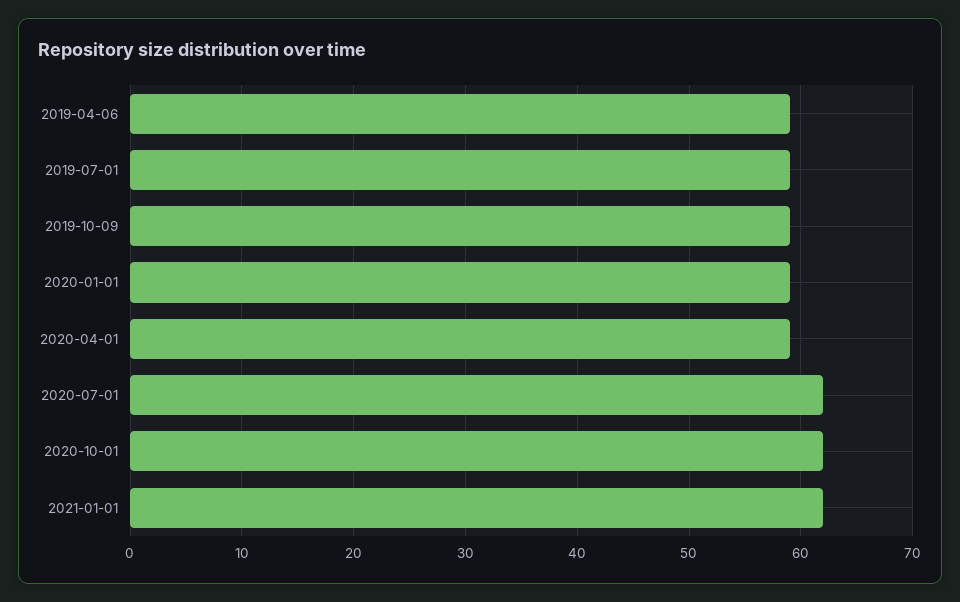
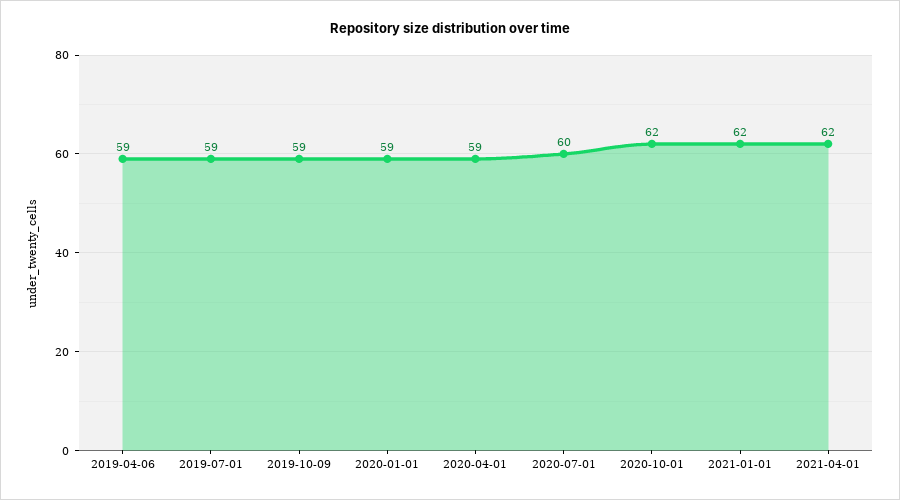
2020-07-01: 62 -> 60
2021-04-01: none -> 62

